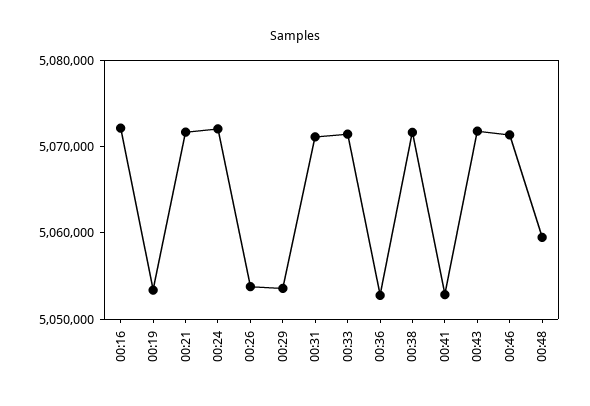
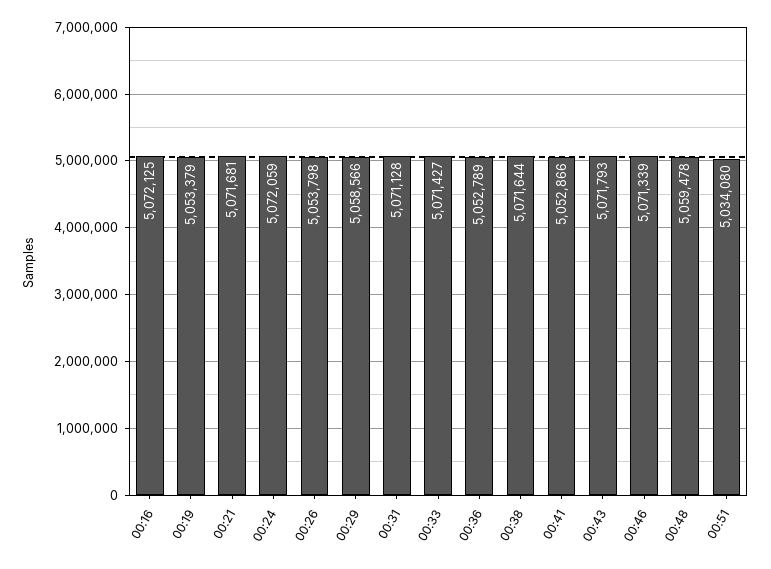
00:29: 5054000 -> 5058566
00:51: none -> 5034080

